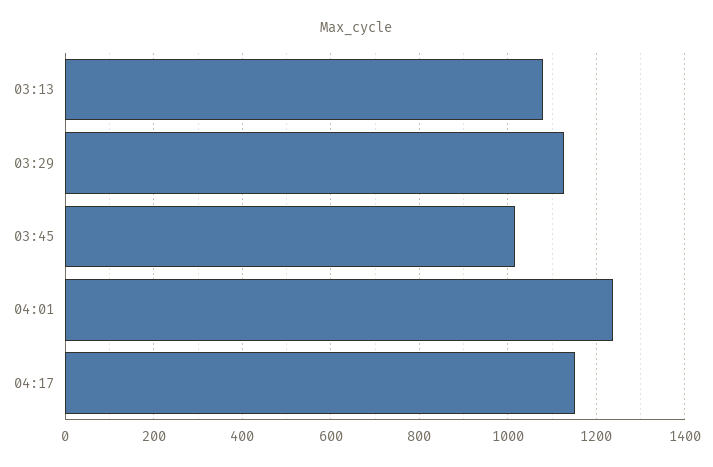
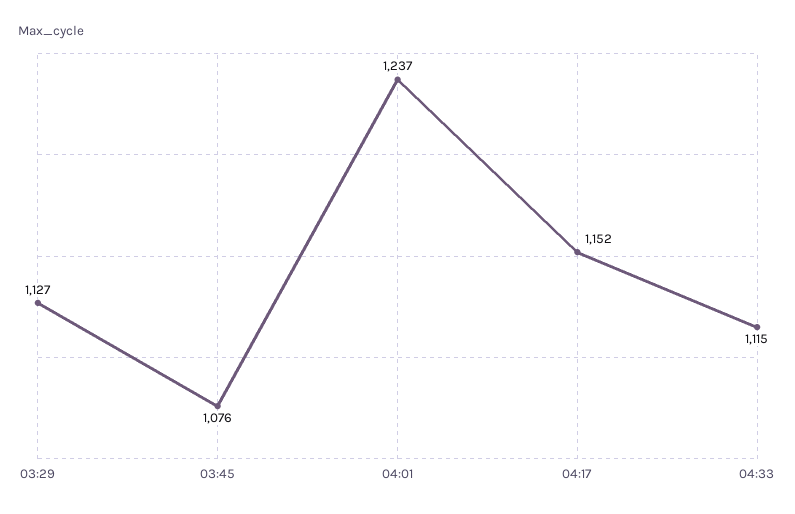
03:13: 1080 -> none
03:45: 1020 -> 1076
04:33: none -> 1115

